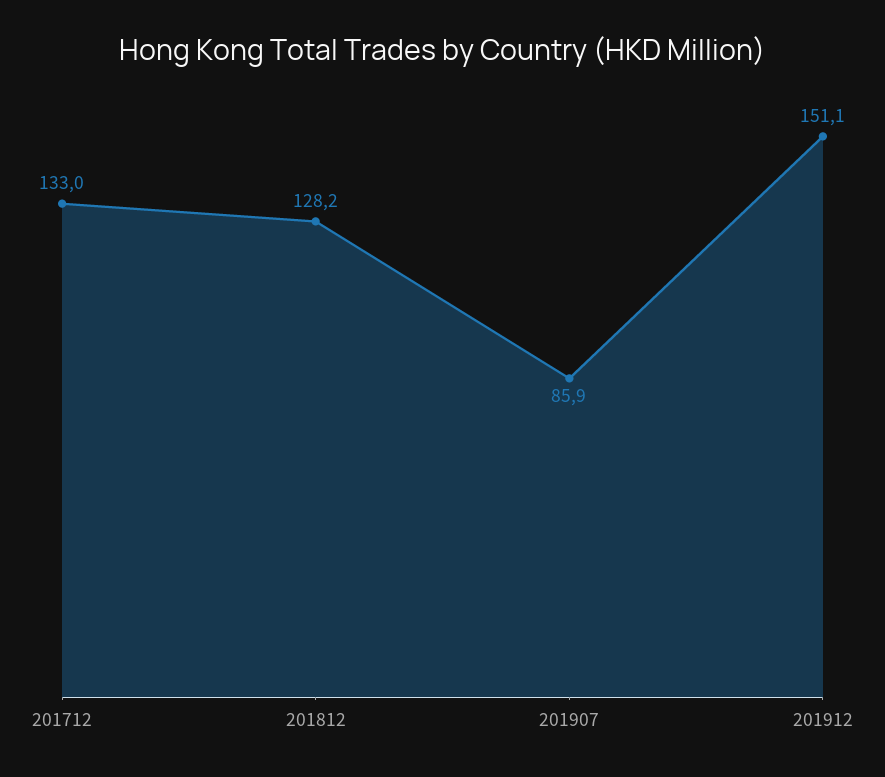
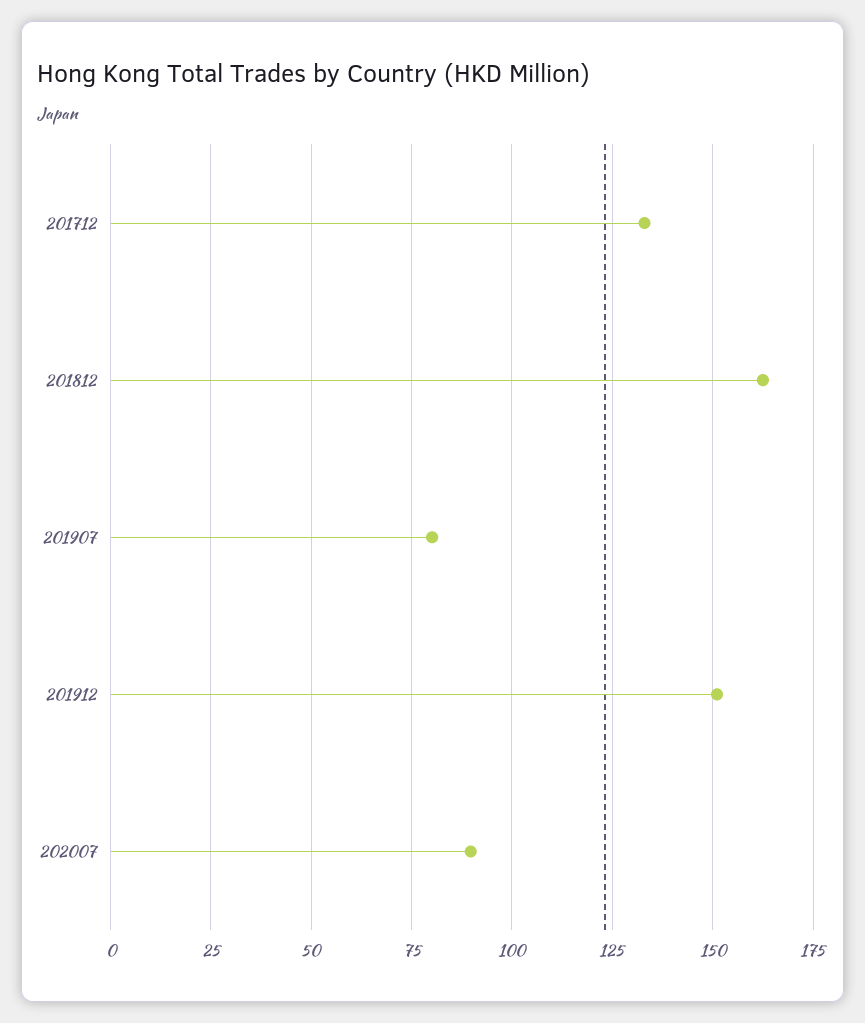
201812: 128.2 -> 162.5
201907: 85.9 -> 80
202007: none -> 90

